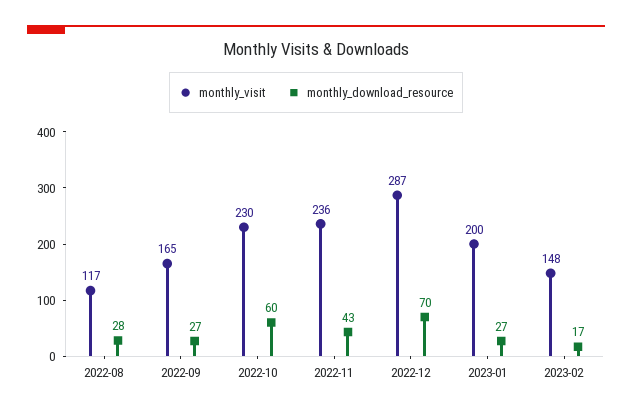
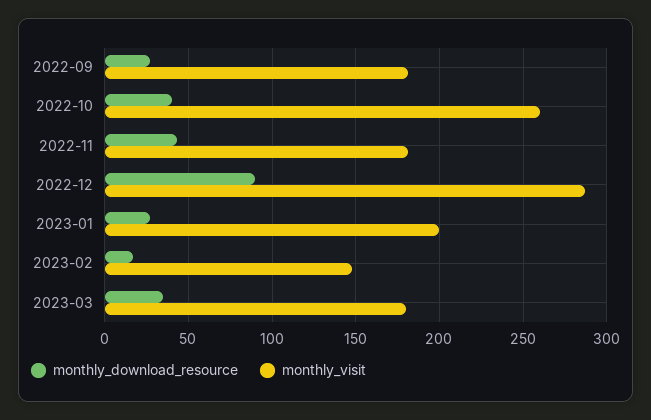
monthly_visit, 2022-08: 117 -> none
monthly_download_resource, 2022-08: 28 -> none
monthly_visit, 2022-09: 165 -> 180
monthly_visit, 2022-10: 230 -> 260
monthly_download_resource, 2022-10: 60 -> 40
monthly_visit, 2022-11: 236 -> 180
monthly_download_resource, 2022-12: 70 -> 90
monthly_download_resource, 2023-03: none -> 35
monthly_visit, 2023-03: none -> 180

